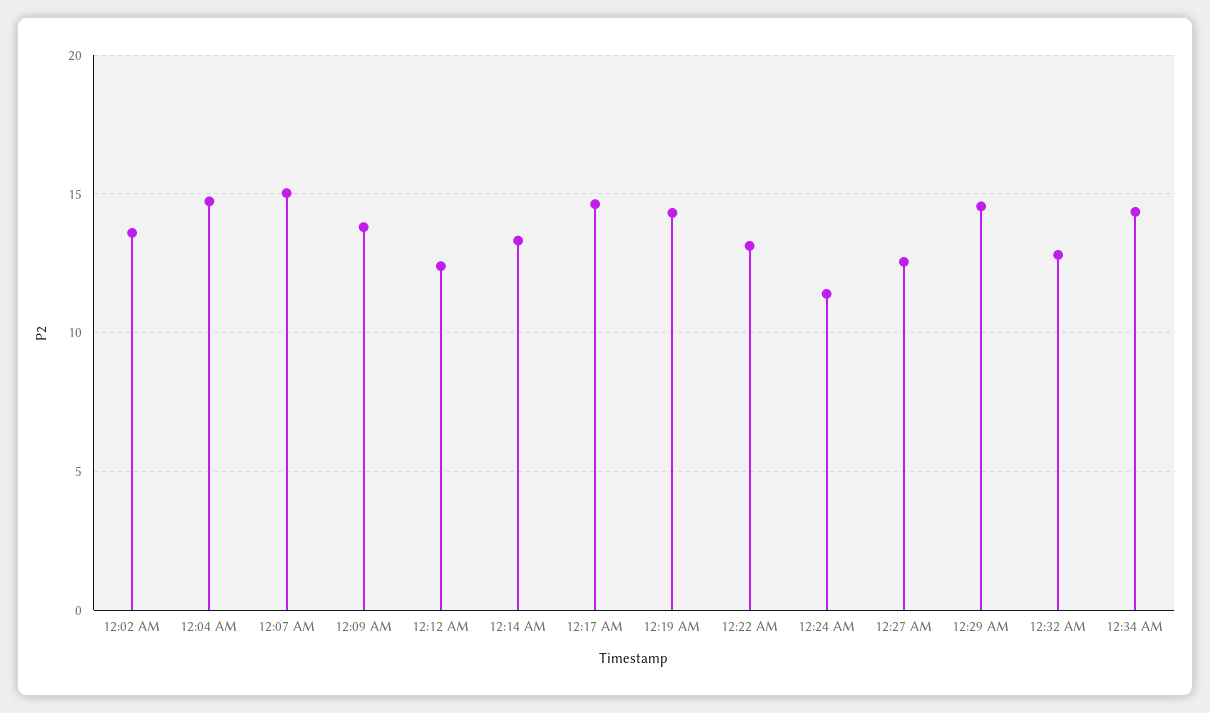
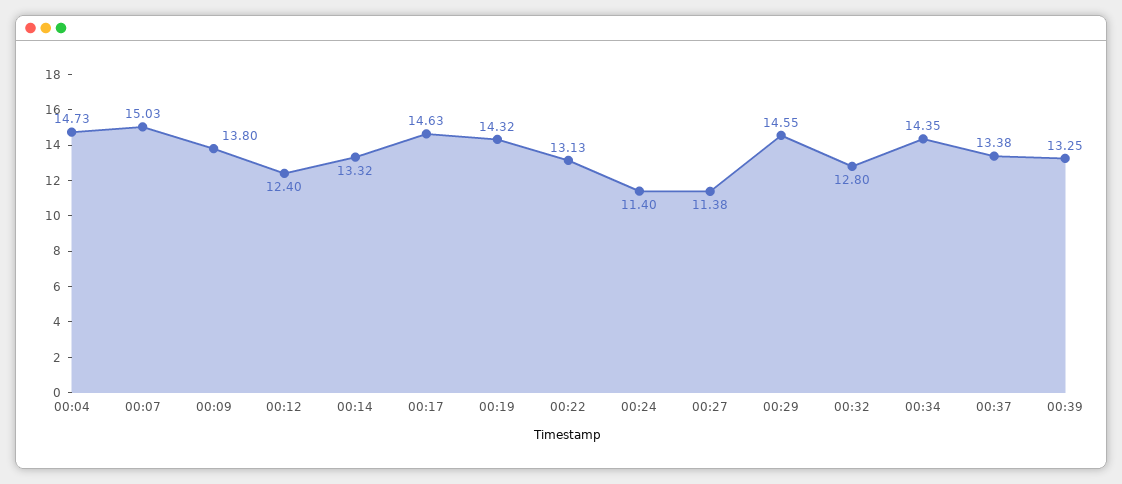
12:02 AM: 13.5 -> none
12:27 AM: 12.5 -> 11.38
00:37: none -> 13.38
00:39: none -> 13.25

